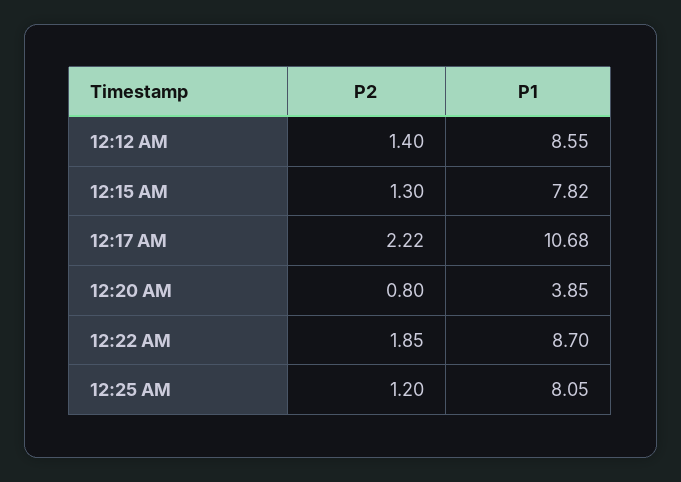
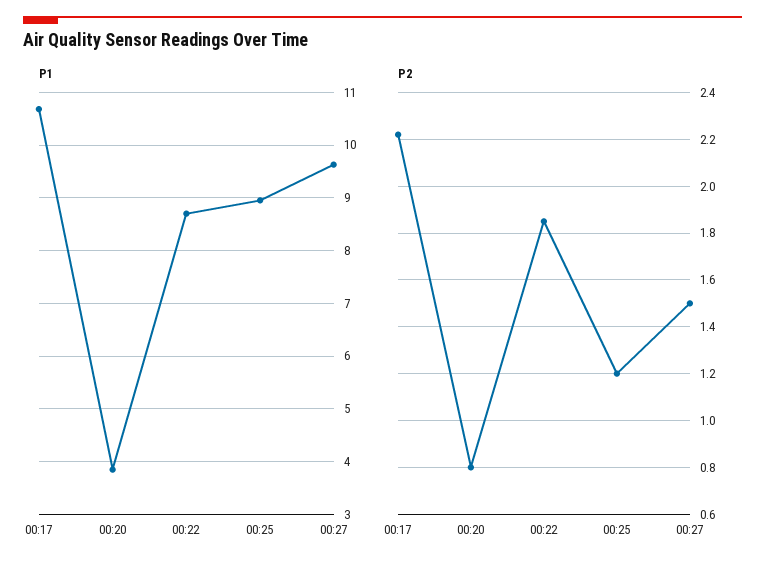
P2, 12:12 AM: 1.4 -> none
P1, 12:12 AM: 8.55 -> none
P2, 12:15 AM: 1.3 -> none
P1, 12:15 AM: 7.82 -> none
P1, 12:25 AM: 8.05 -> 9
P1, 00:27: none -> 9.6
P2, 00:27: none -> 1.5

